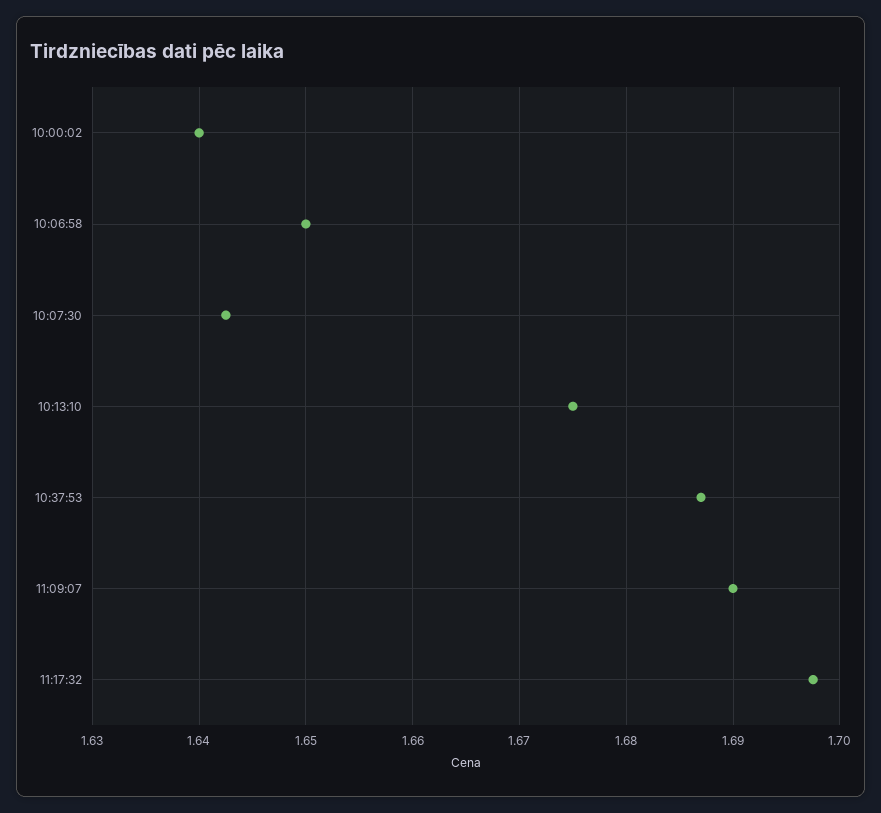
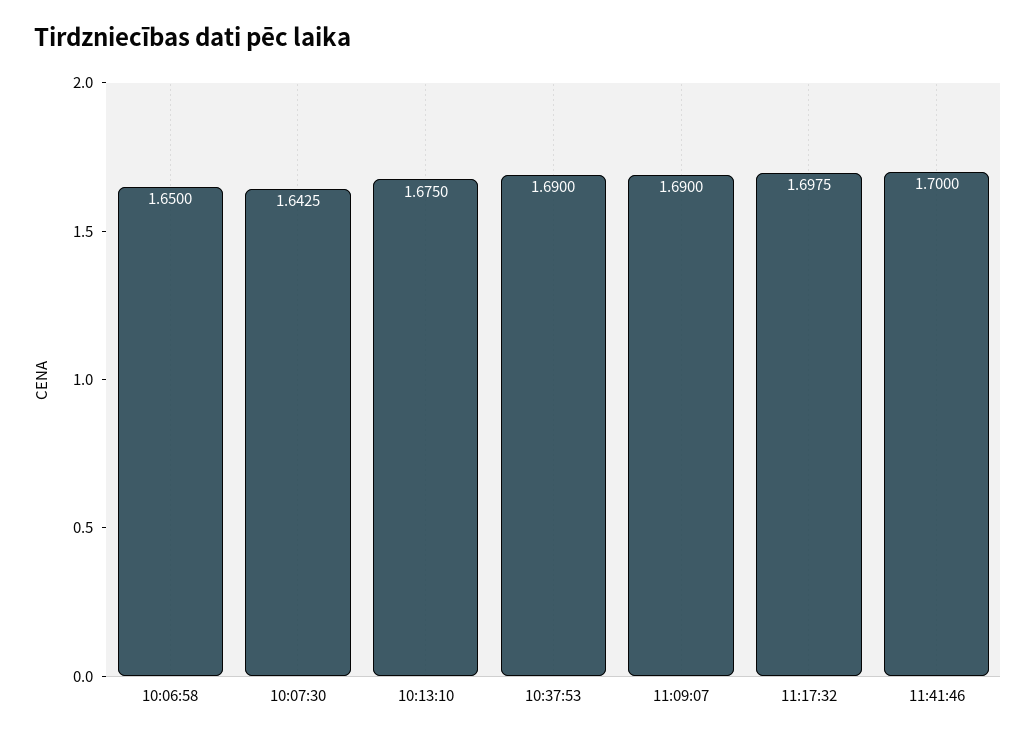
10:00:02: 1.64 -> none
10:37:53: 1.687 -> 1.69
11:41:46: none -> 1.7

